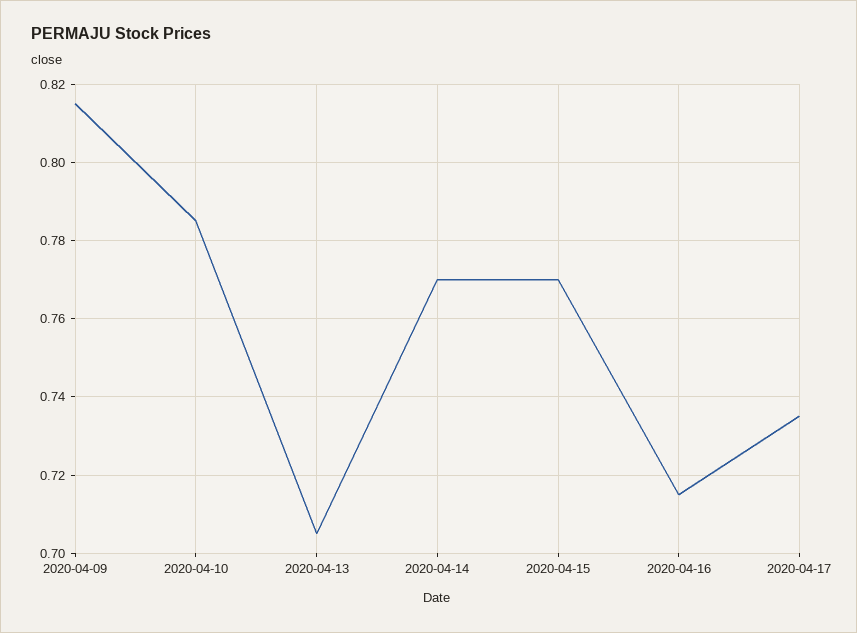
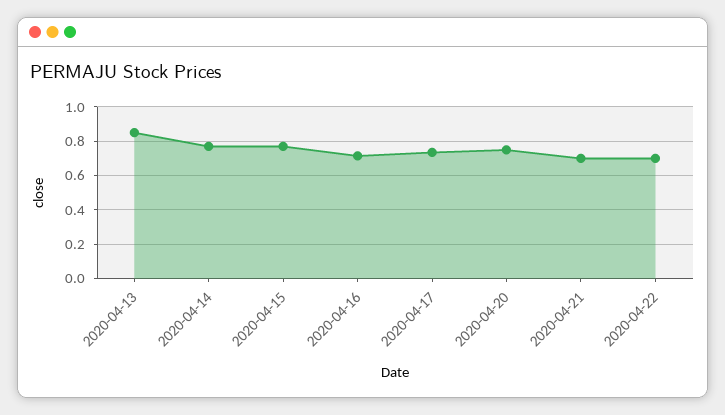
2020-04-09: 0.815 -> none
2020-04-10: 0.785 -> none
2020-04-13: 0.705 -> 0.85
2020-04-20: none -> 0.75
2020-04-21: none -> 0.7
2020-04-22: none -> 0.7

